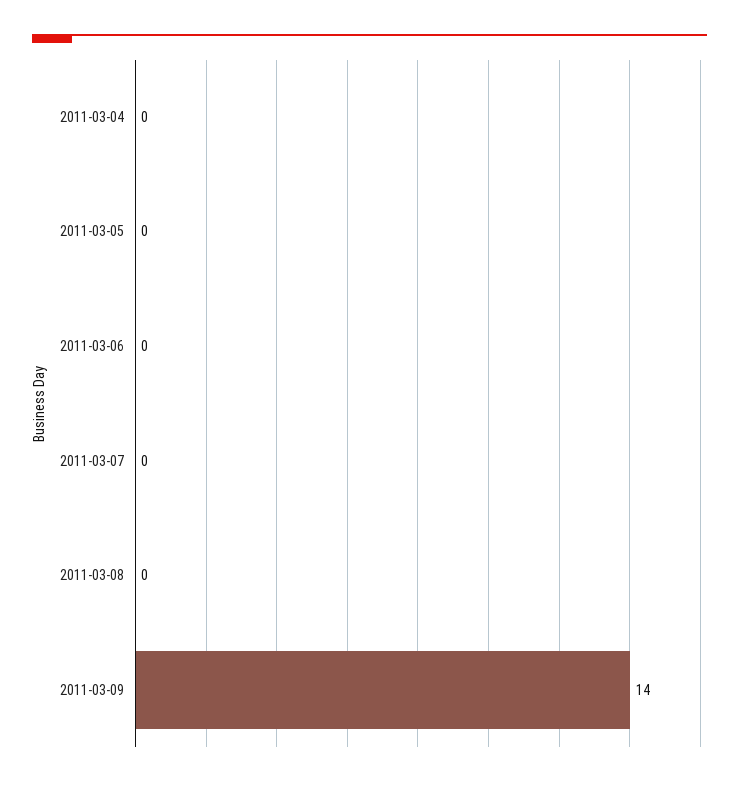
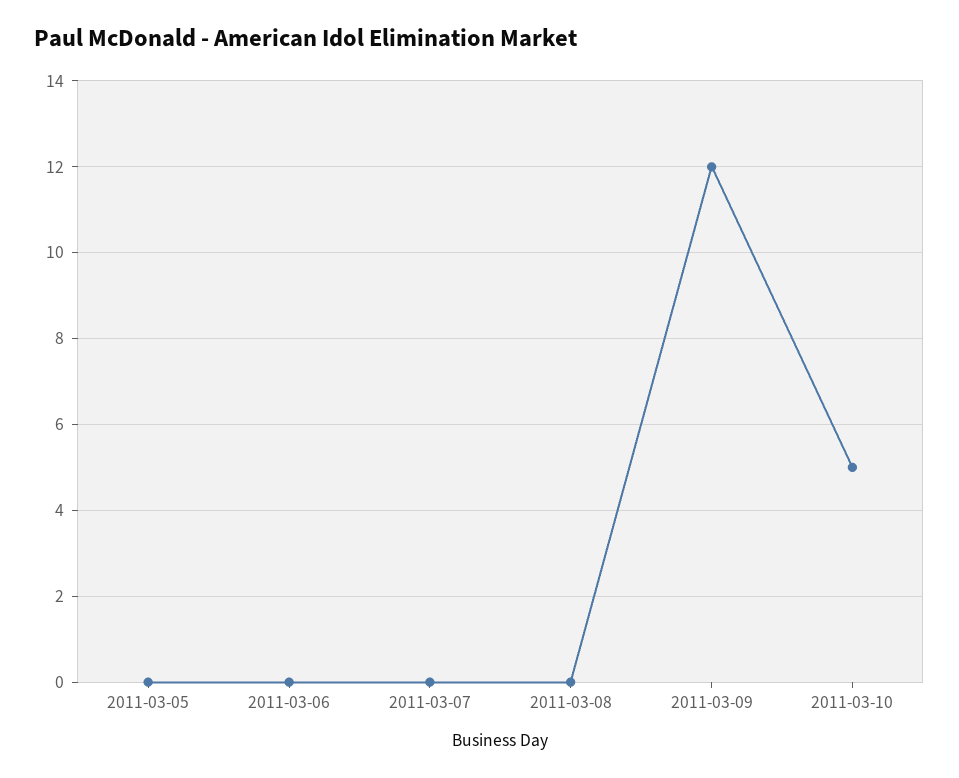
2011-03-04: 0 -> none
2011-03-09: 14 -> 12
2011-03-10: none -> 5

